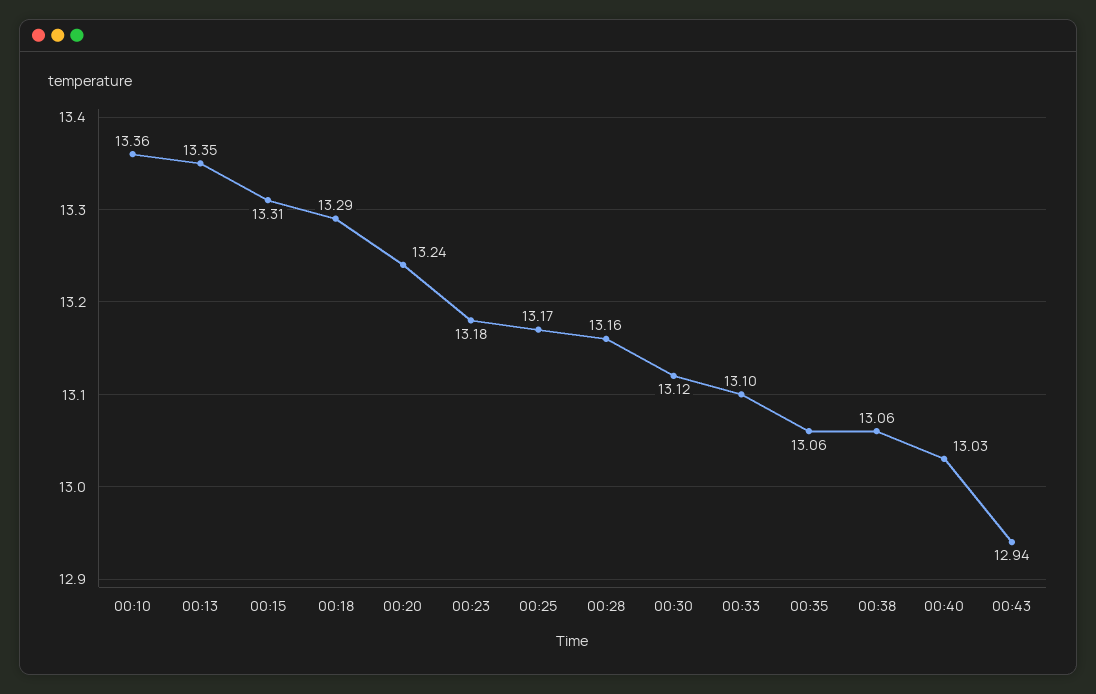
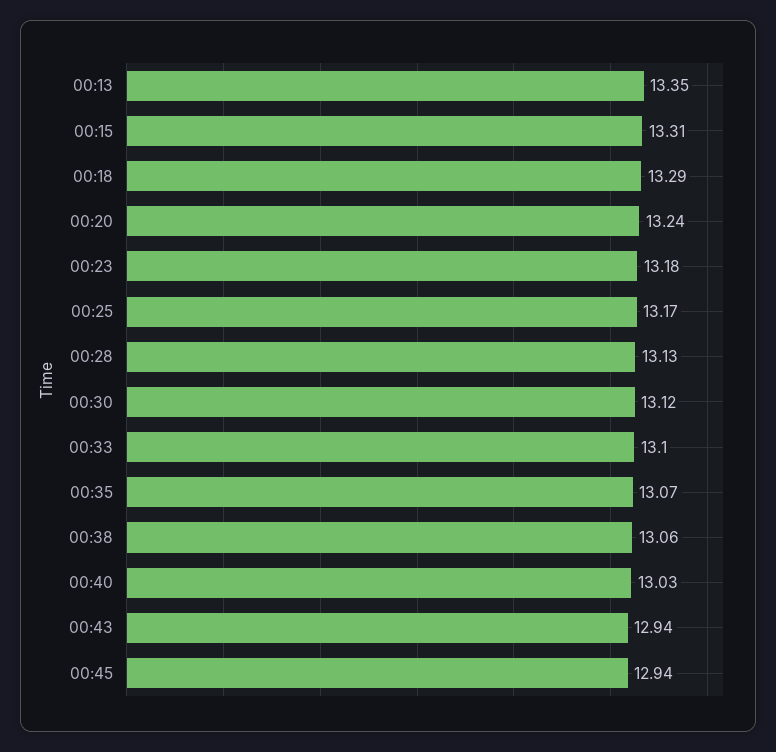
00:10: 13.36 -> none
00:28: 13.16 -> 13.13
00:35: 13.06 -> 13.07
00:45: none -> 12.94

